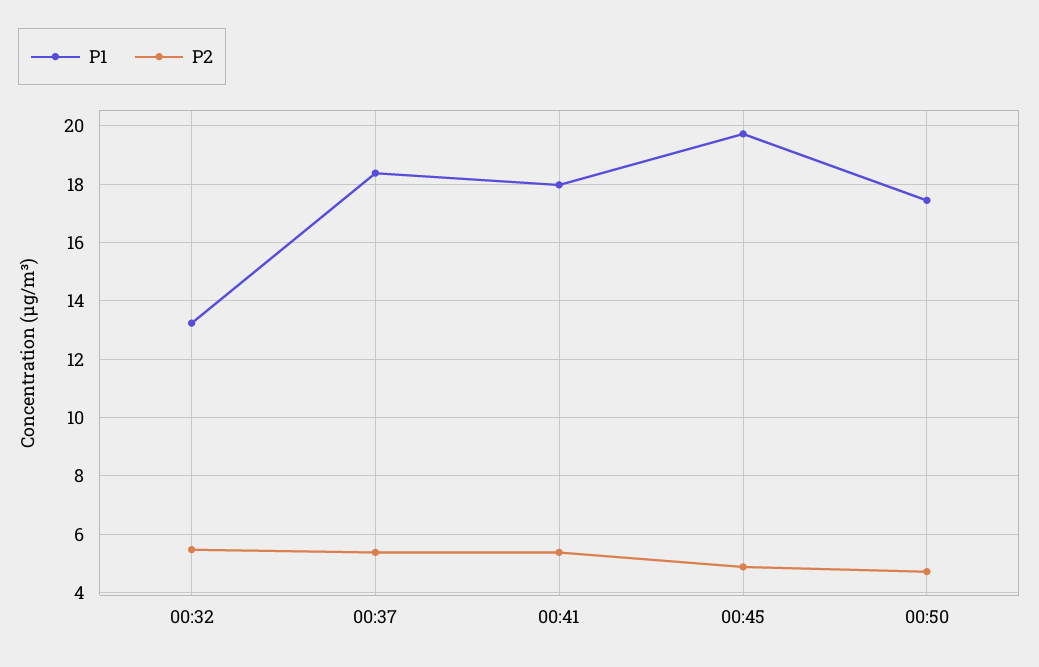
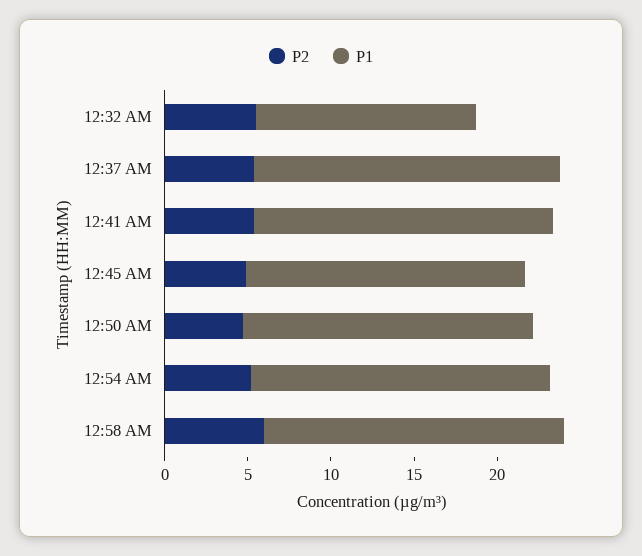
P1, 00:45: 19.75 -> 17
P2, 12:54 AM: none -> 5
P1, 12:54 AM: none -> 18
P2, 12:58 AM: none -> 6
P1, 12:58 AM: none -> 18

